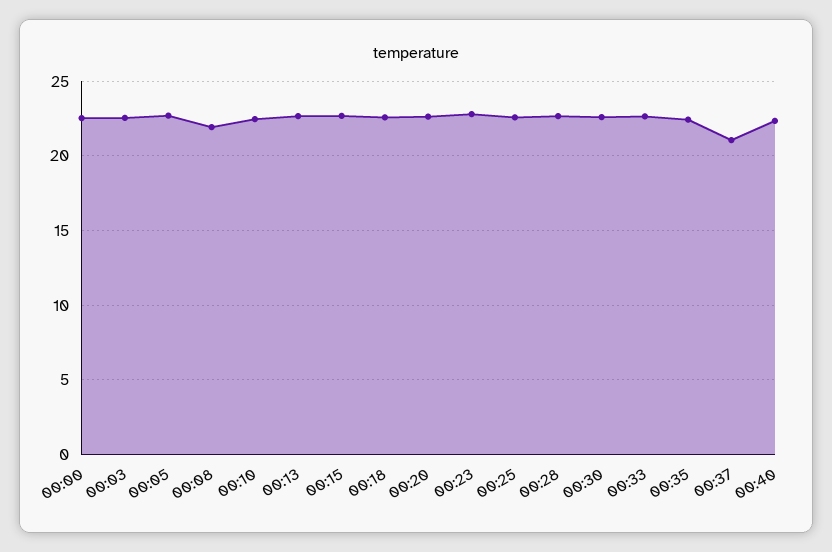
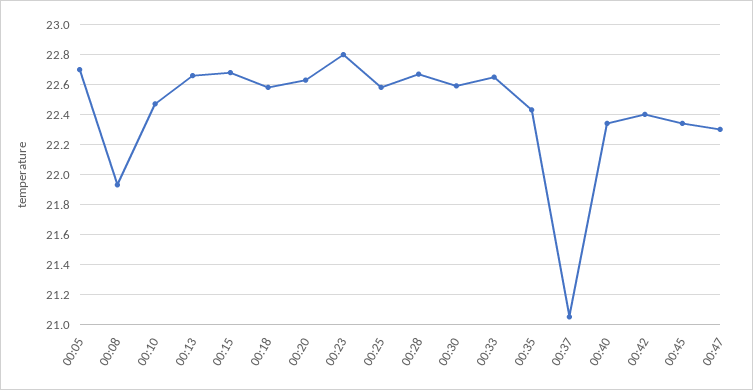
00:00: 22.5 -> none
00:03: 22.5 -> none
00:42: none -> 22.4
00:45: none -> 22.35
00:47: none -> 22.3

